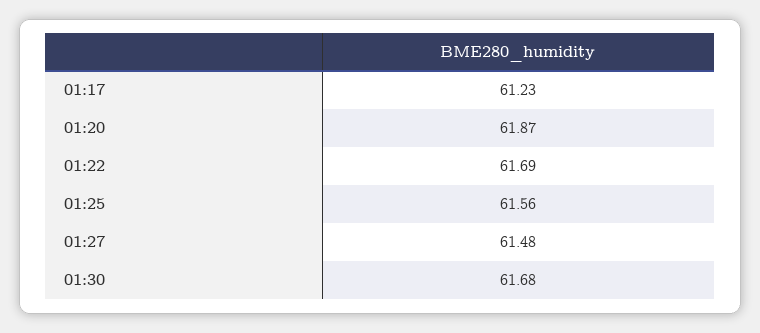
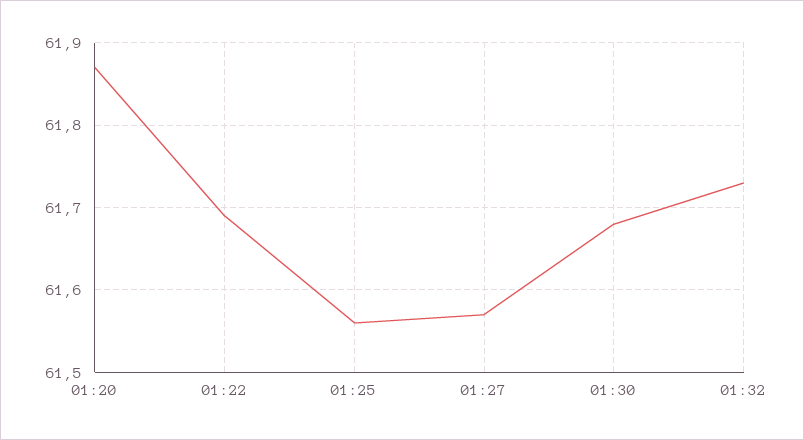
01:17: 61.23 -> none
01:27: 61.48 -> 61.57
01:32: none -> 61.73

